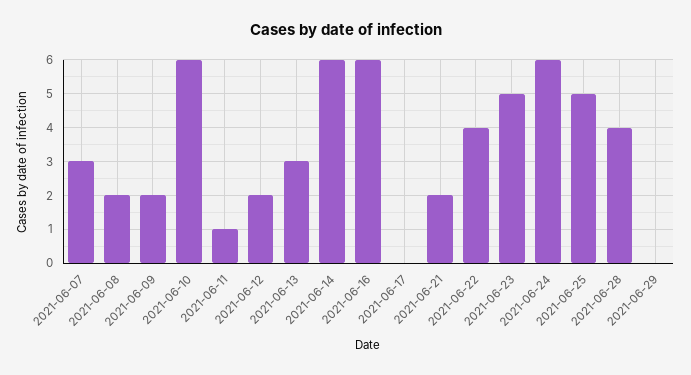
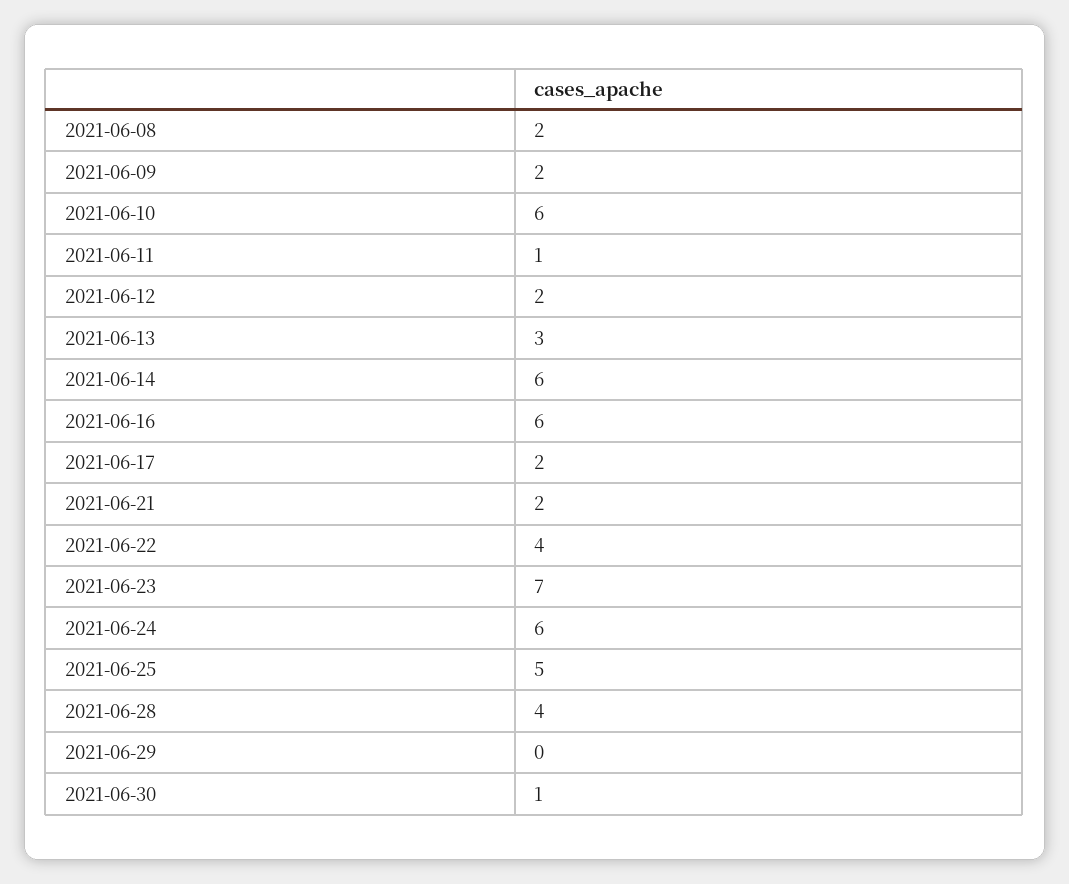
2021-06-07: 3 -> none
2021-06-17: 0 -> 2
2021-06-23: 5 -> 7
2021-06-30: none -> 1

